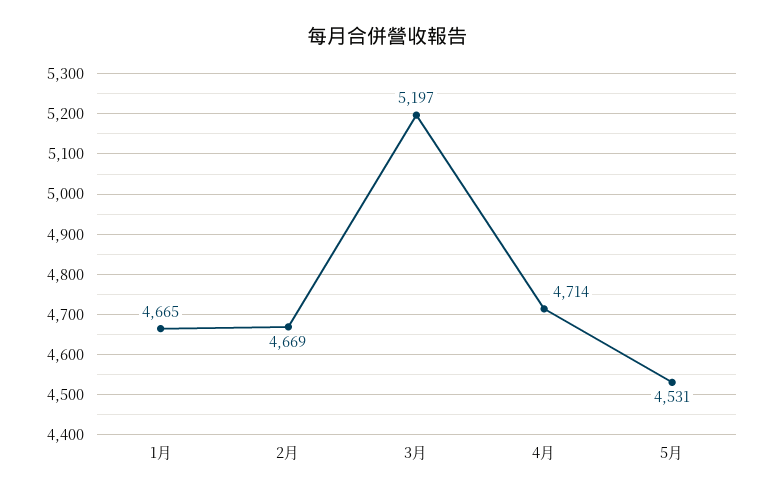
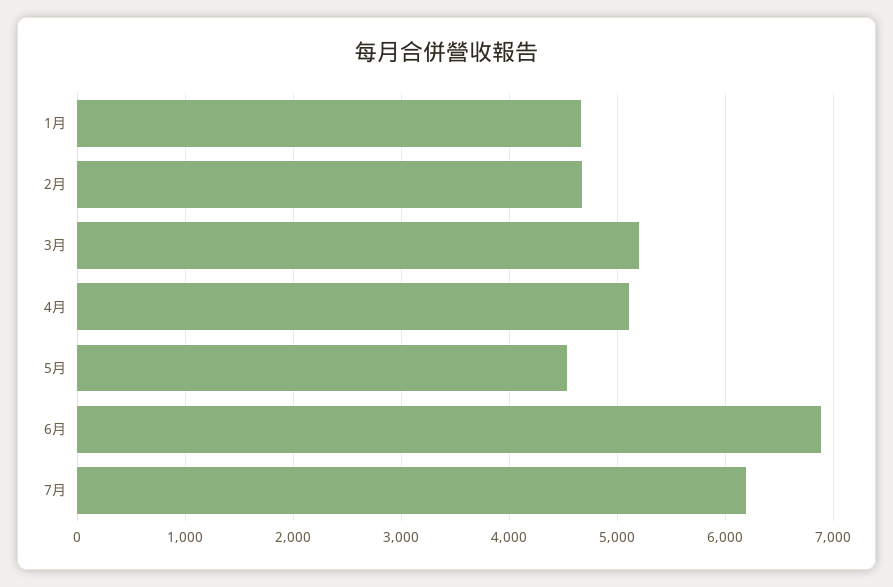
4月: 4714 -> 5100
6月: none -> 6900
7月: none -> 6200

